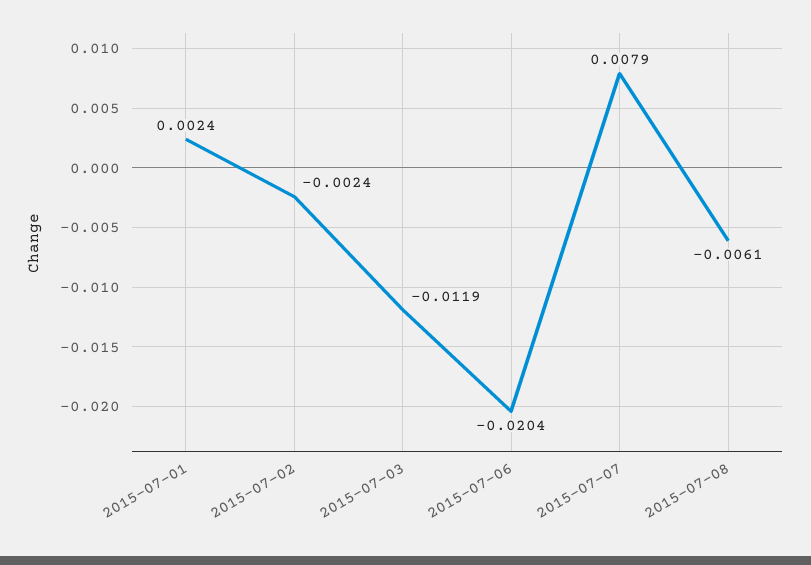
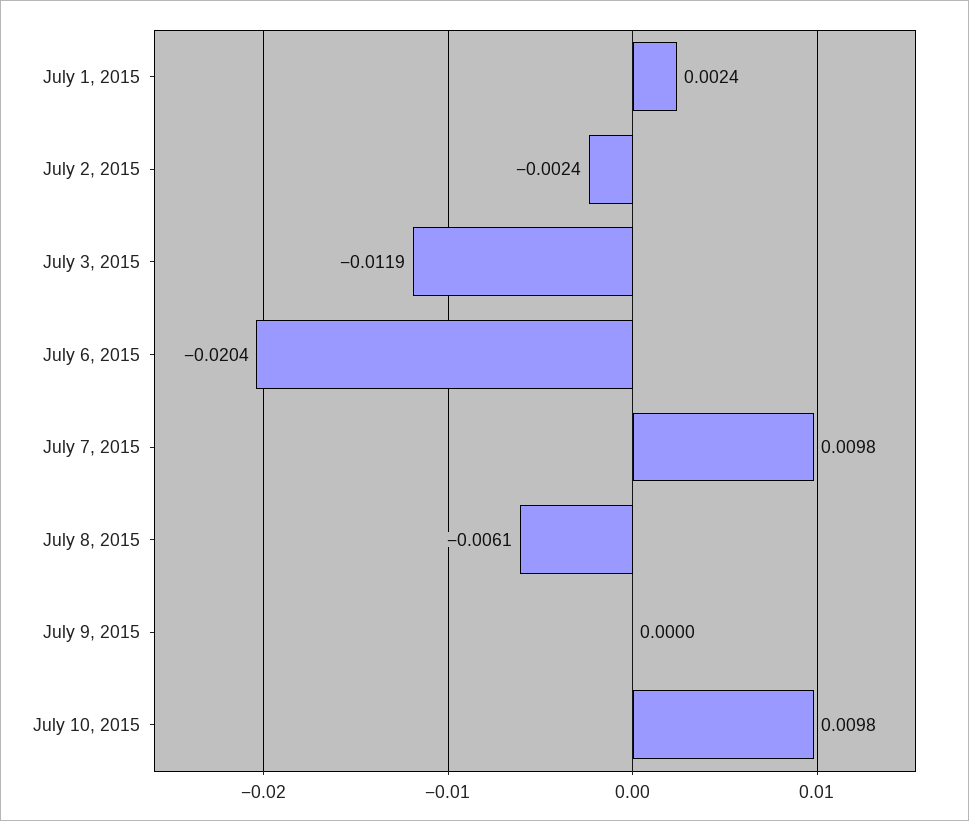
2015-07-07: 0.0079 -> 0.0098
July 9, 2015: none -> 0
July 10, 2015: none -> 0.0098

